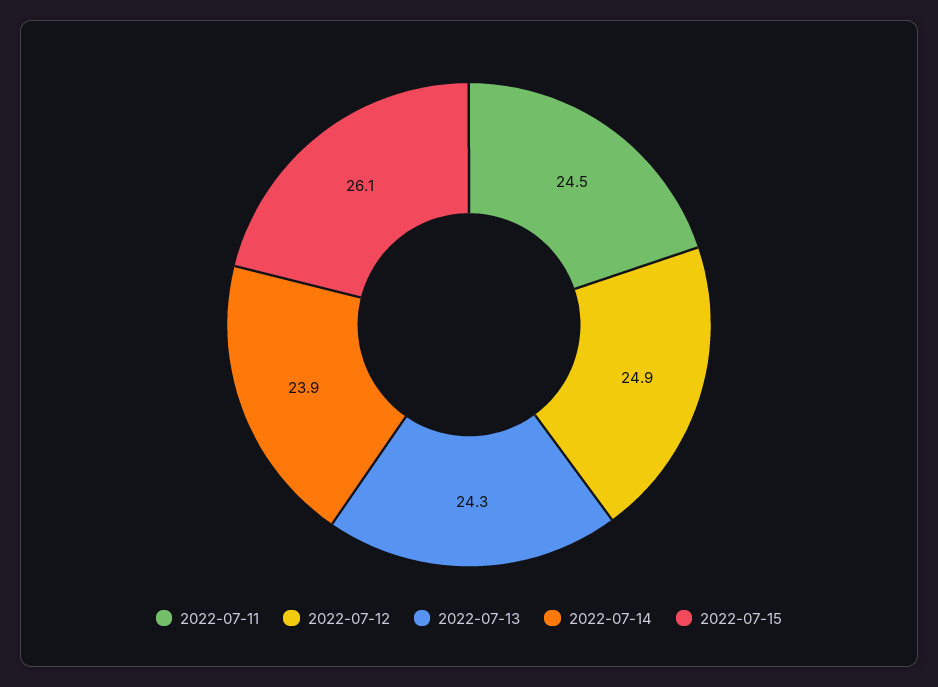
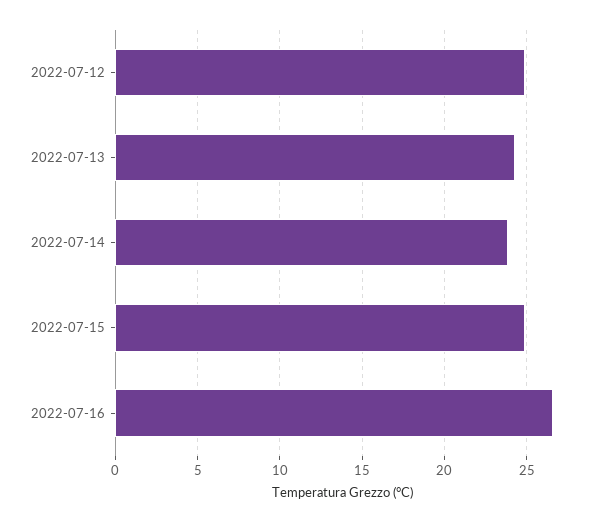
2022-07-11: 24.5 -> none
2022-07-15: 26.1 -> 25
2022-07-16: none -> 26.5

